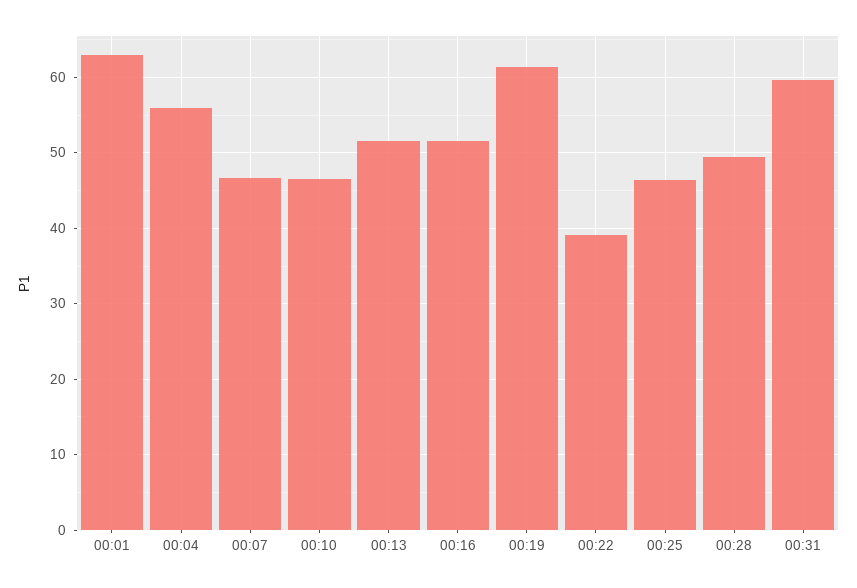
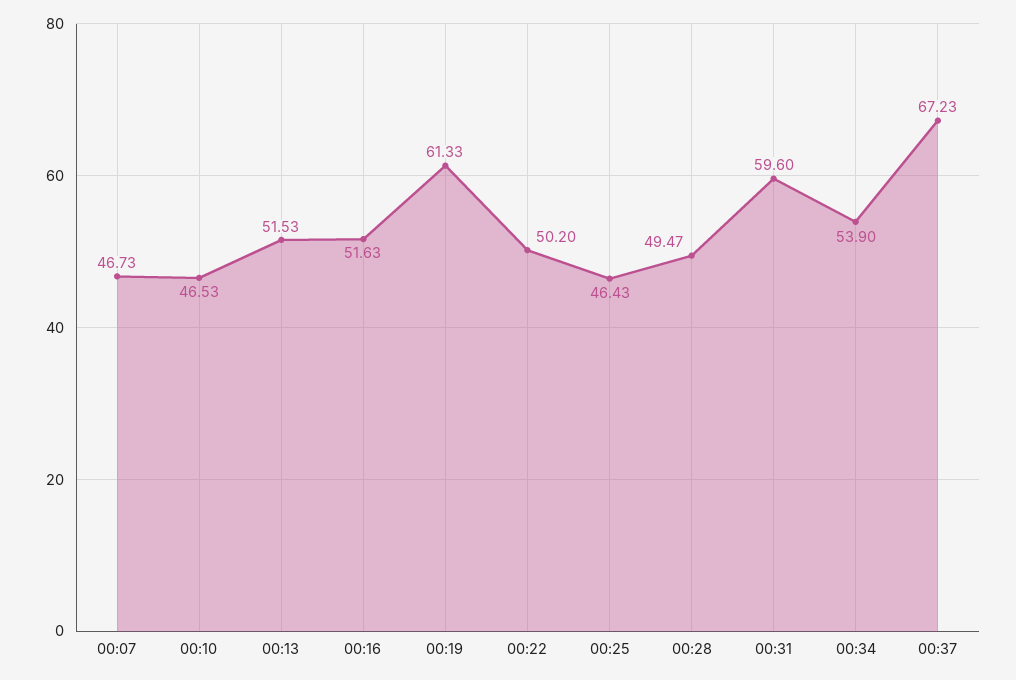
00:01: 63 -> none
00:04: 56 -> none
00:22: 39 -> 50.2
00:34: none -> 53.9
00:37: none -> 67.23

